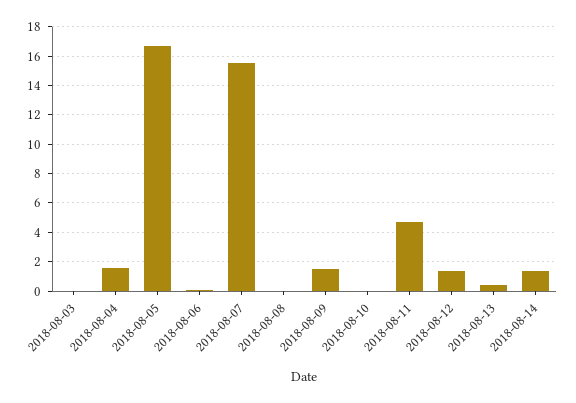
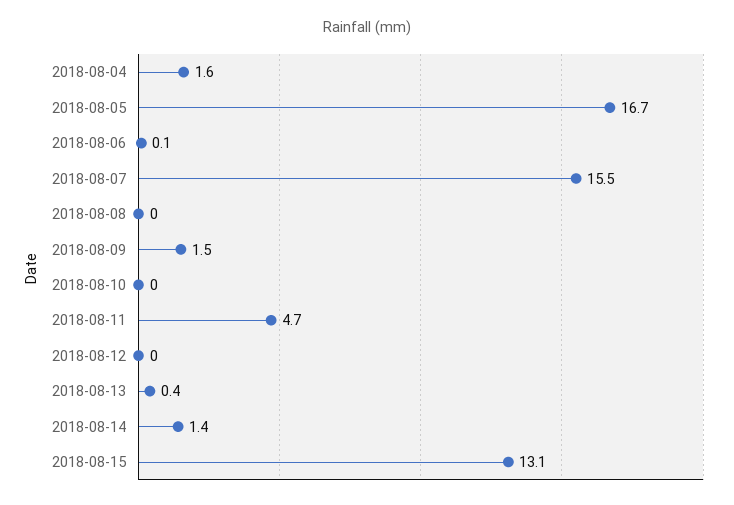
2018-08-03: 0 -> none
2018-08-12: 1.5 -> 0
2018-08-15: none -> 13.1

